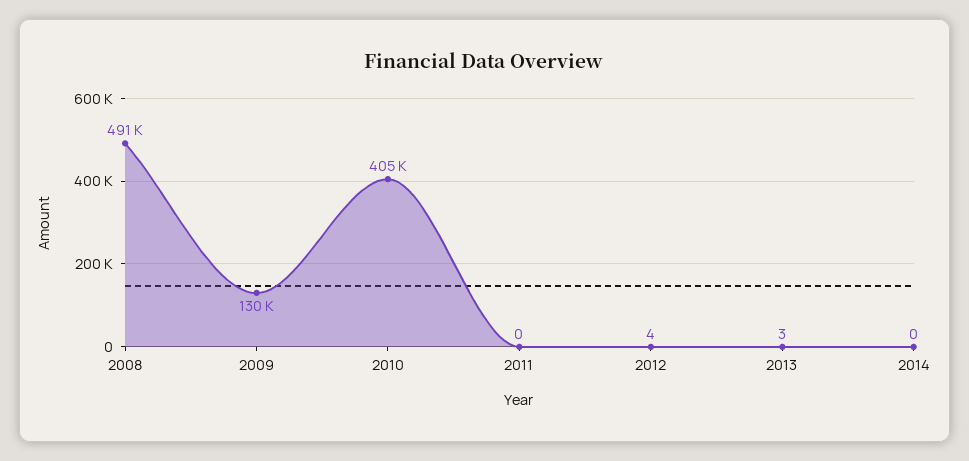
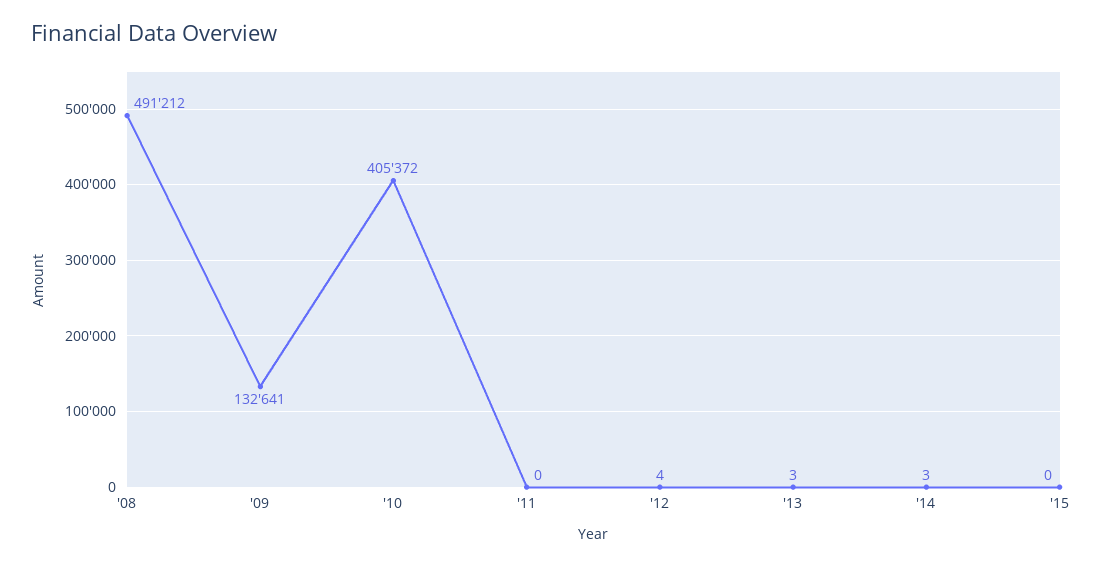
2009: 130000 -> 132641
2014: 0 -> 3
'15: none -> 0

